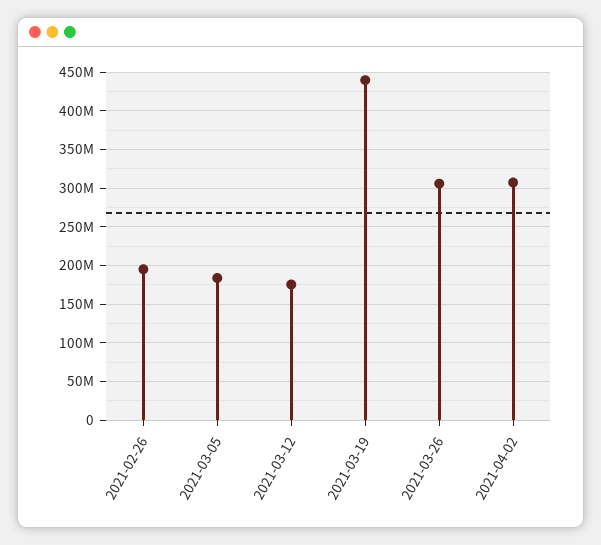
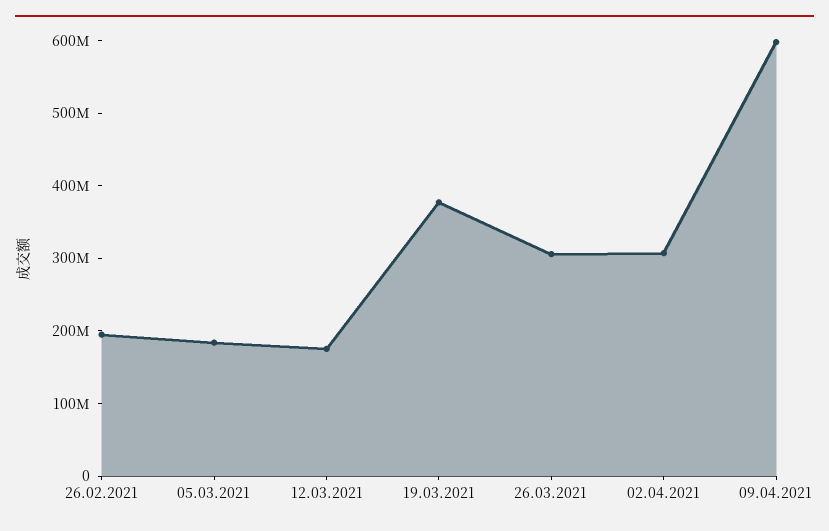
2021-03-19: 440000000 -> 380000000
09.04.2021: none -> 600000000

